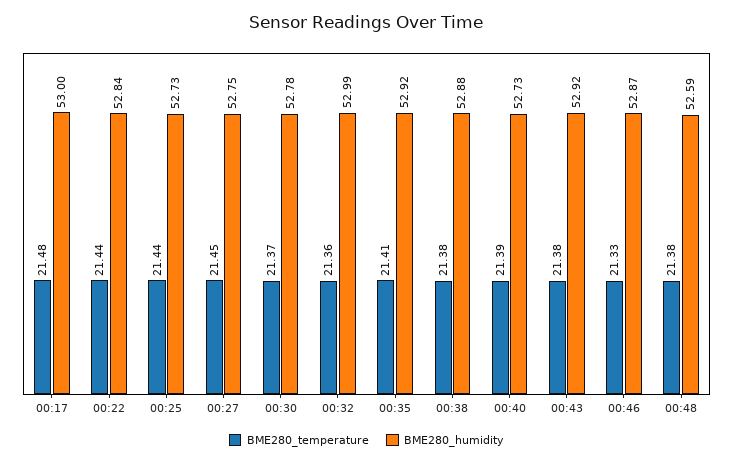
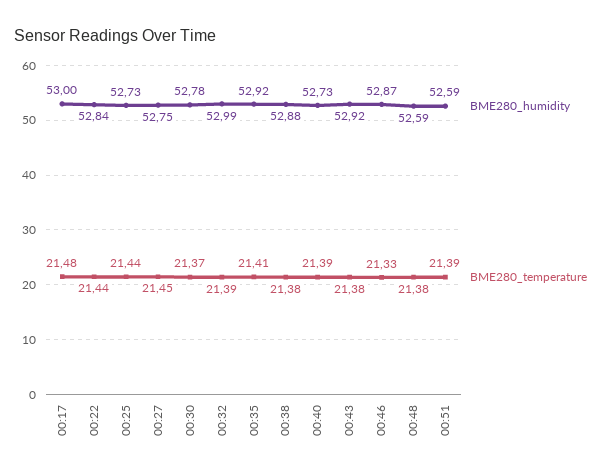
BME280_temperature, 00:32: 21.36 -> 21.39
BME280_humidity, 00:51: none -> 52.59
BME280_temperature, 00:51: none -> 21.39

